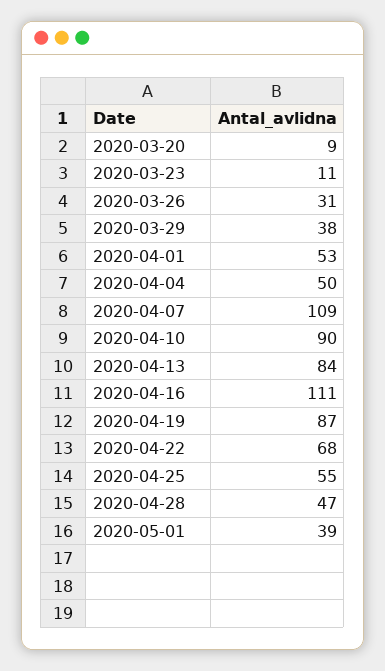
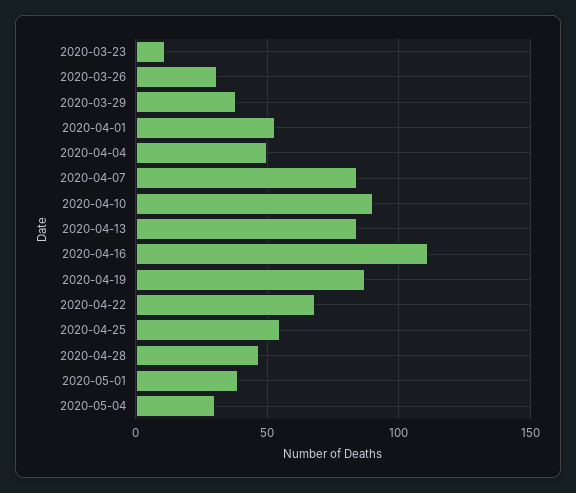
2020-03-20: 9 -> none
2020-04-07: 109 -> 85
2020-05-04: none -> 30

